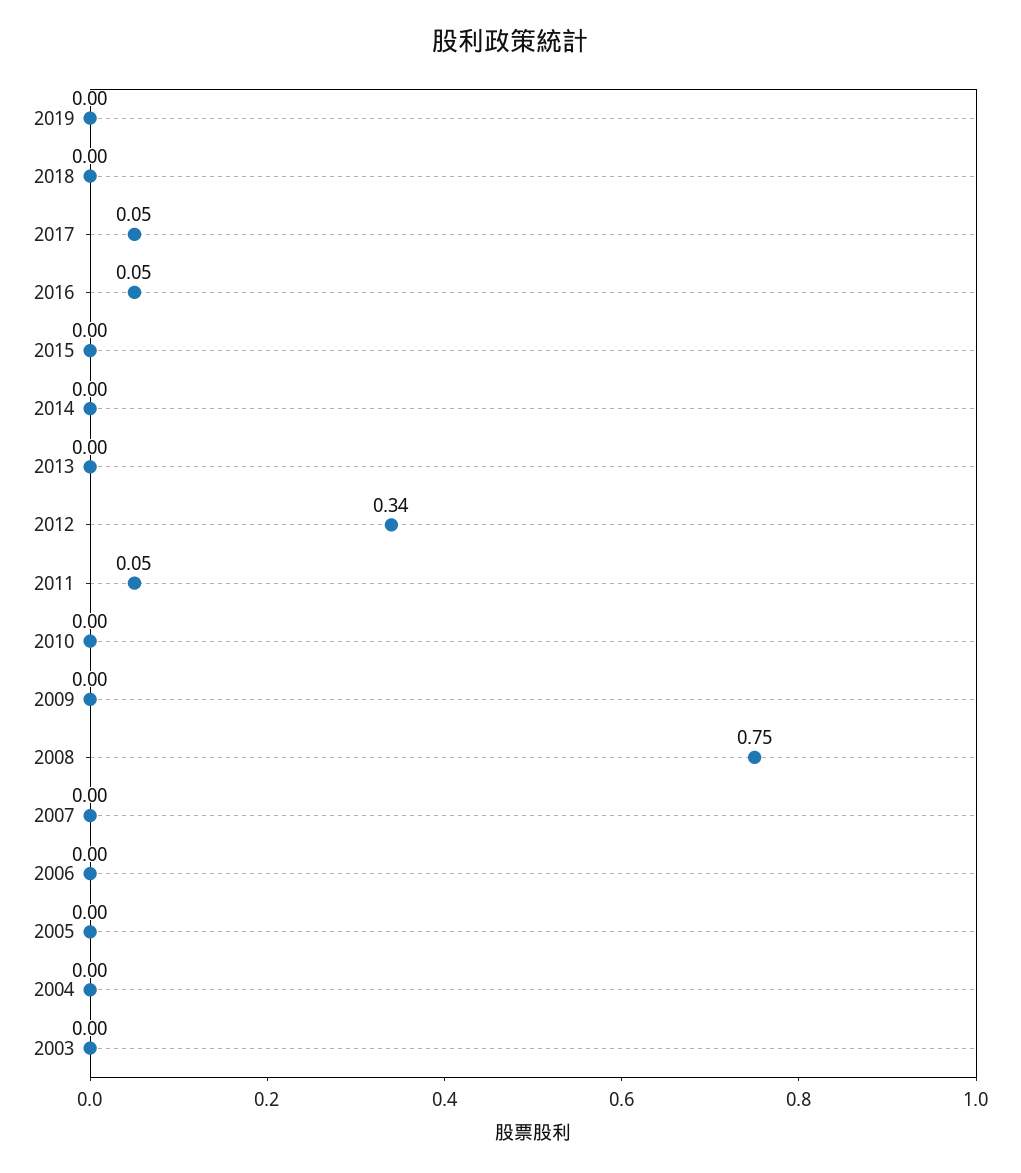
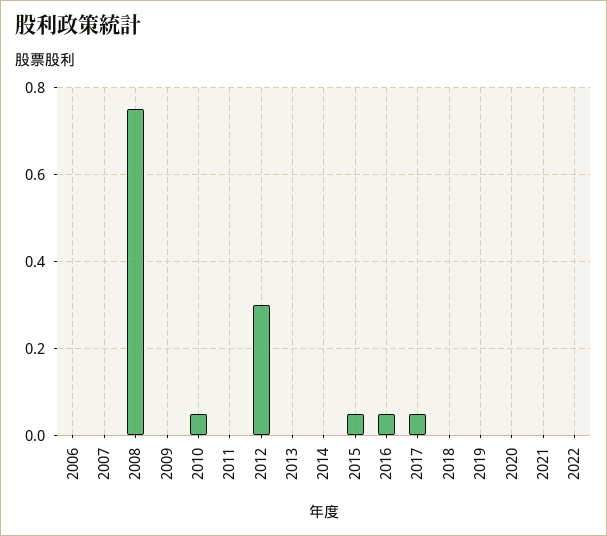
2015: 0 -> 0.05
2012: 0.34 -> 0.3
2011: 0.05 -> 0
2010: 0 -> 0.05
2005: 0 -> none
2004: 0 -> none
2003: 0 -> none
2020: none -> 0
2021: none -> 0
2022: none -> 0

